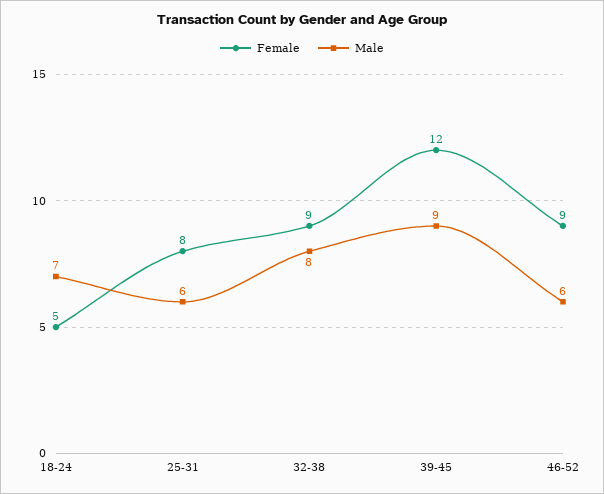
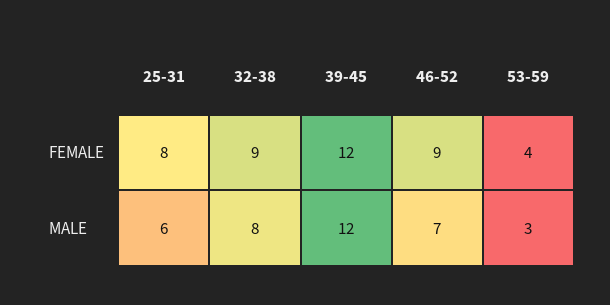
Female, 18-24: 5 -> none
Male, 18-24: 7 -> none
Male, 39-45: 9 -> 12
Male, 46-52: 6 -> 7
Female, 53-59: none -> 4
Male, 53-59: none -> 3

